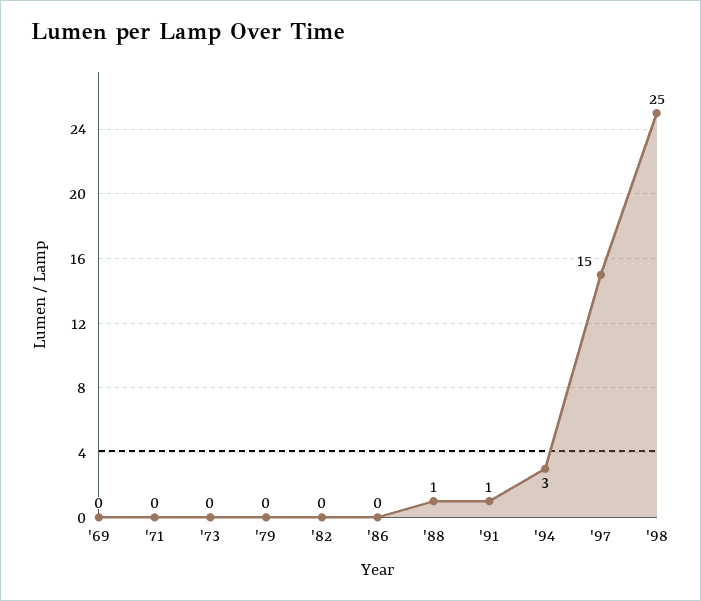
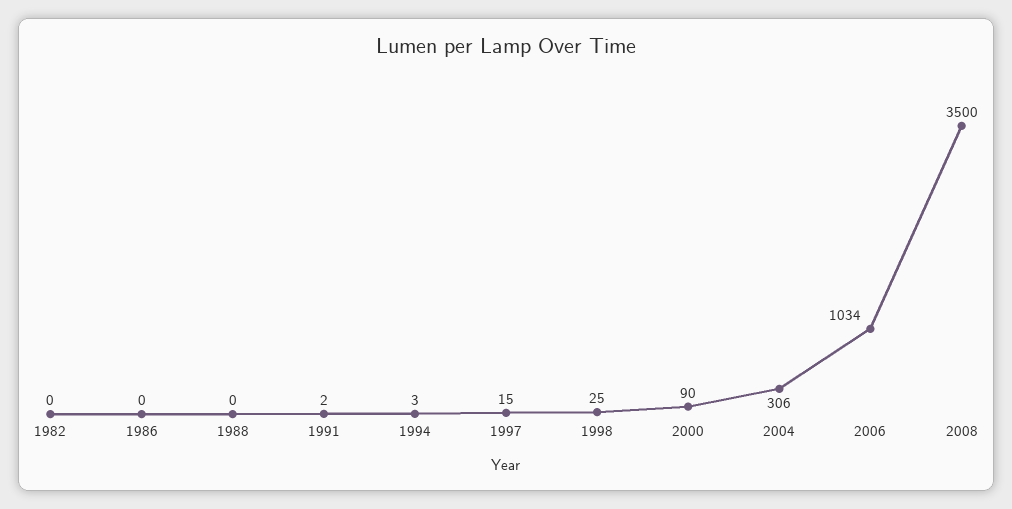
'69: 0 -> none
'71: 0 -> none
'73: 0 -> none
'79: 0 -> none
'88: 1 -> 0
'91: 1 -> 2
2000: none -> 90
2004: none -> 306
2006: none -> 1034
2008: none -> 3500

